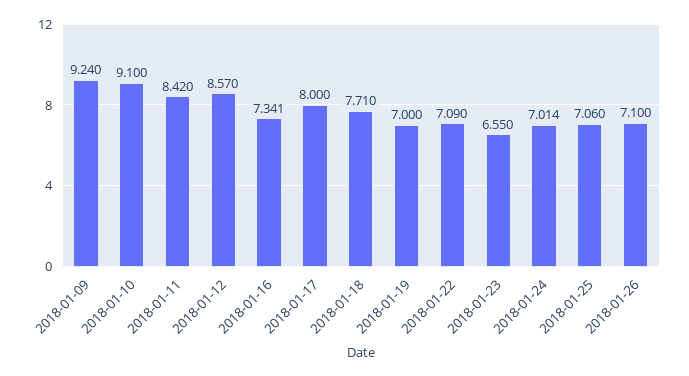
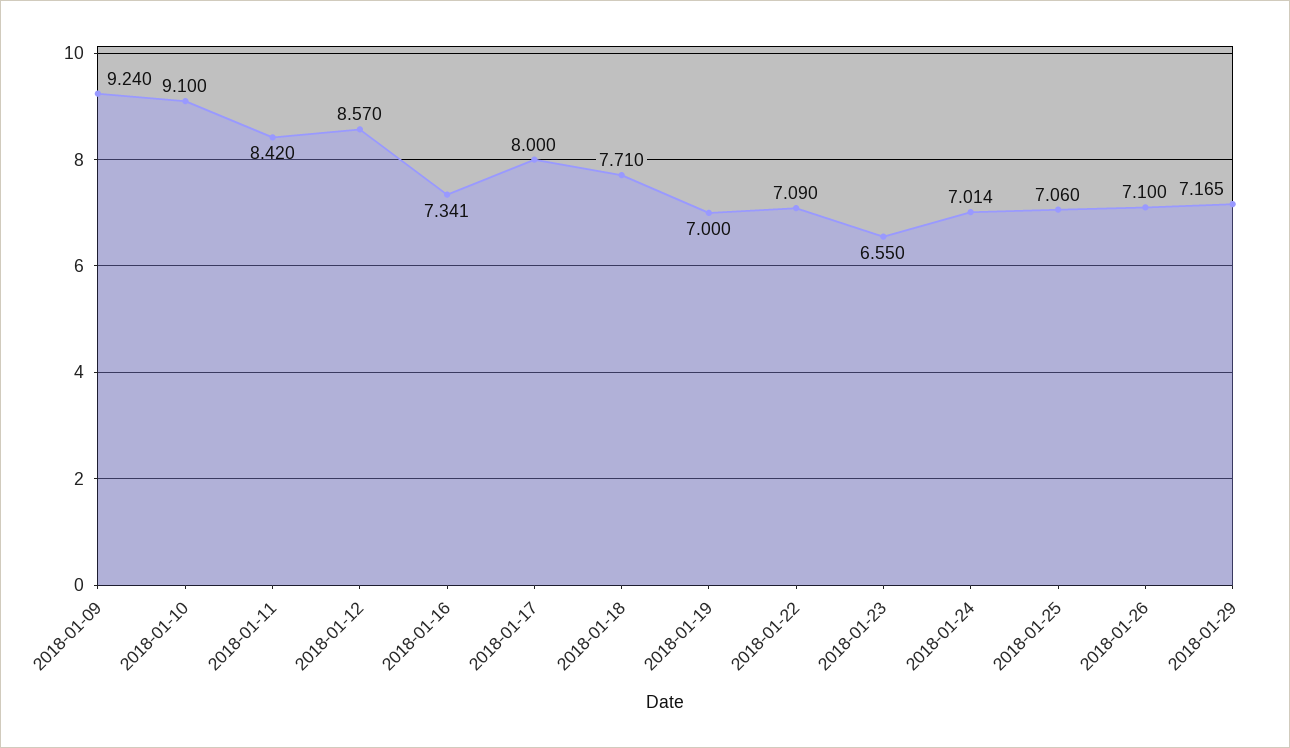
2018-01-29: none -> 7.165

